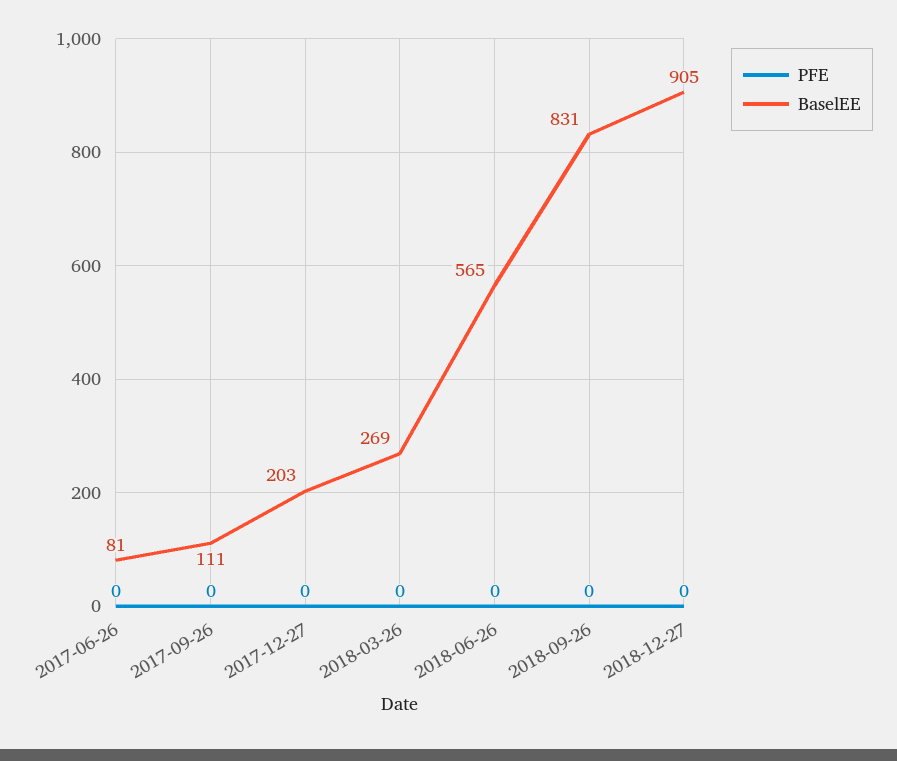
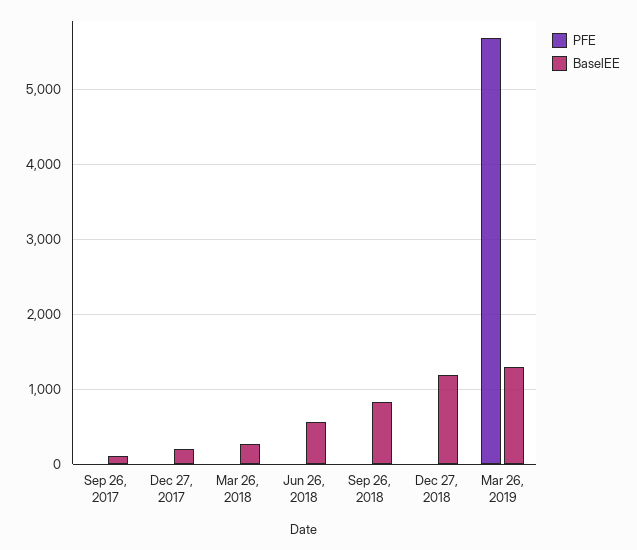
PFE, 2017-06-26: 0 -> none
BaselEE, 2017-06-26: 81 -> none
BaselEE, 2018-12-27: 905 -> 1200
PFE, Mar 26, 2019: none -> 5700
BaselEE, Mar 26, 2019: none -> 1300

